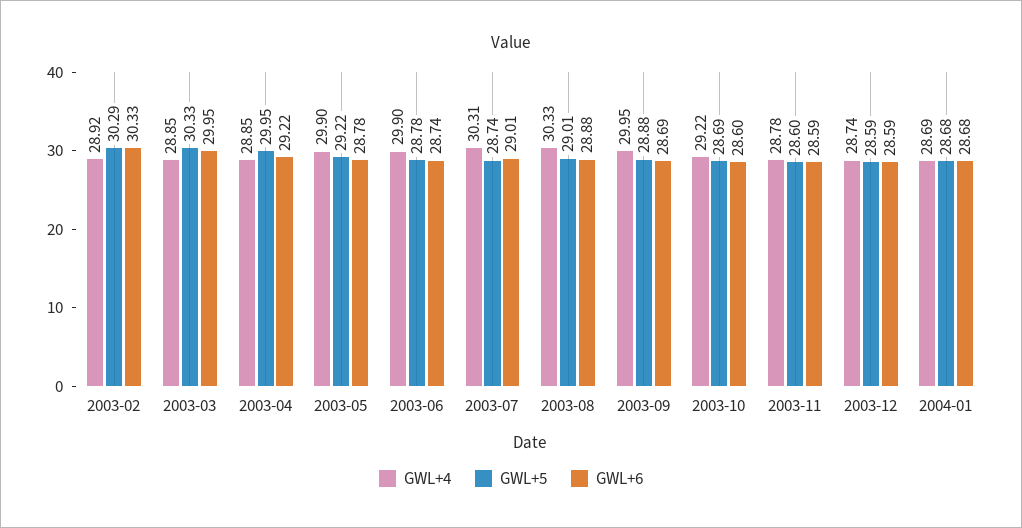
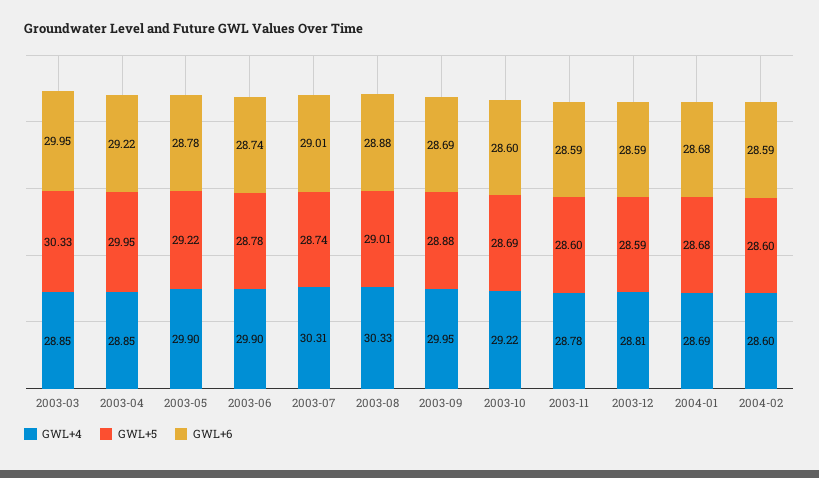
GWL+4, 2003-02: 28.92 -> none
GWL+5, 2003-02: 30.29 -> none
GWL+6, 2003-02: 30.33 -> none
GWL+4, 2003-12: 28.74 -> 28.81
GWL+4, 2004-02: none -> 28.6
GWL+5, 2004-02: none -> 28.6
GWL+6, 2004-02: none -> 28.59

